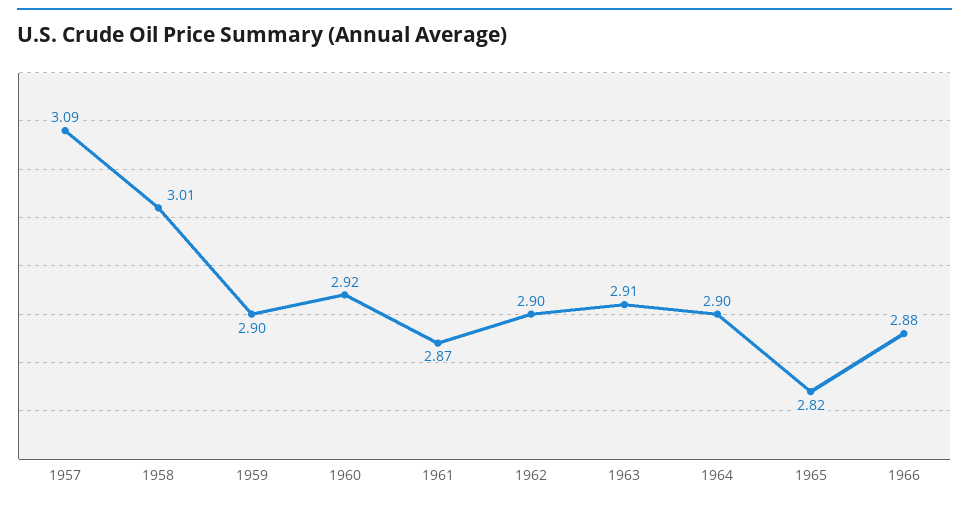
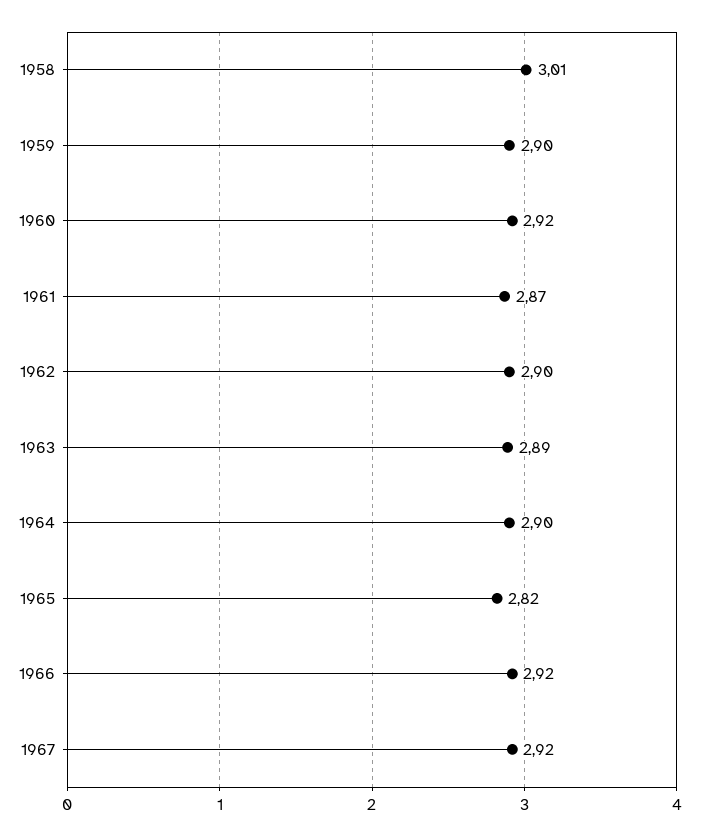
1957: 3.09 -> none
1963: 2.91 -> 2.89
1966: 2.88 -> 2.92
1967: none -> 2.92

